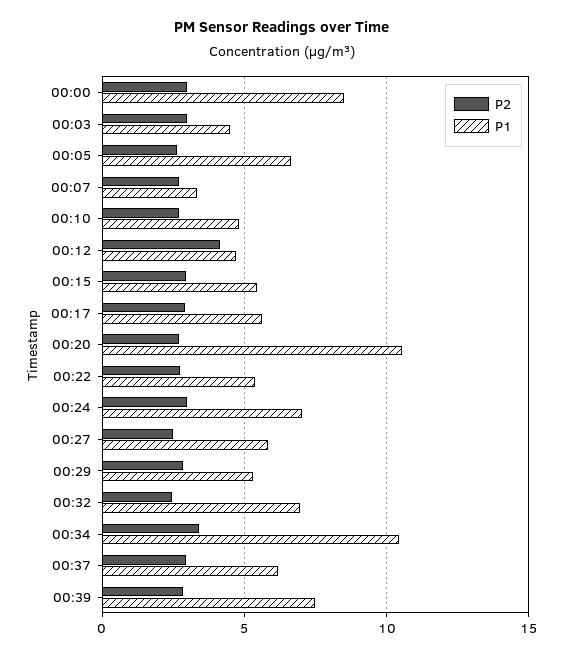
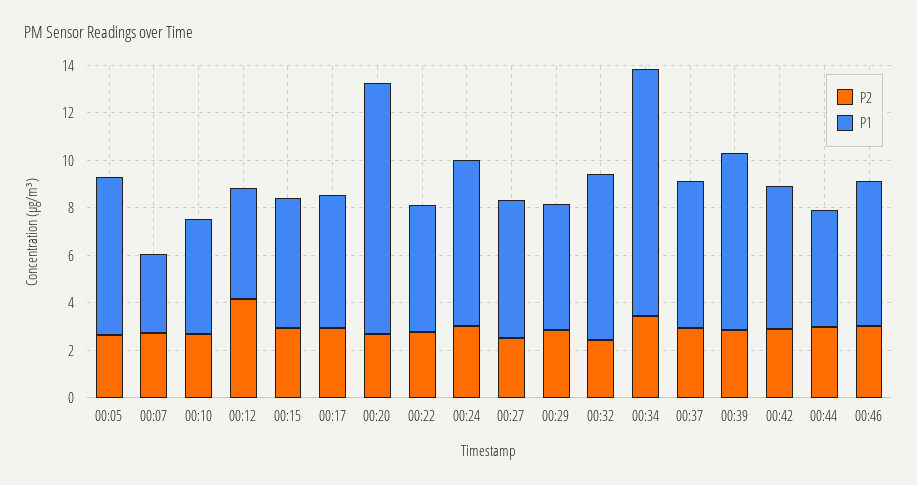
P2, 00:00: 3 -> none
P1, 00:00: 8.5 -> none
P2, 00:03: 3 -> none
P1, 00:03: 4.5 -> none
P2, 00:42: none -> 3
P1, 00:42: none -> 6
P2, 00:44: none -> 3
P1, 00:44: none -> 5
P2, 00:46: none -> 3
P1, 00:46: none -> 6

